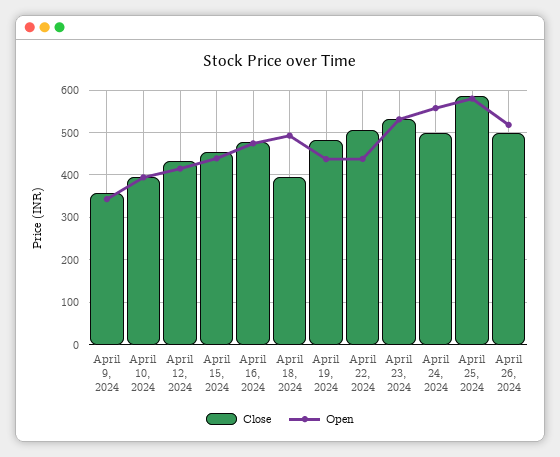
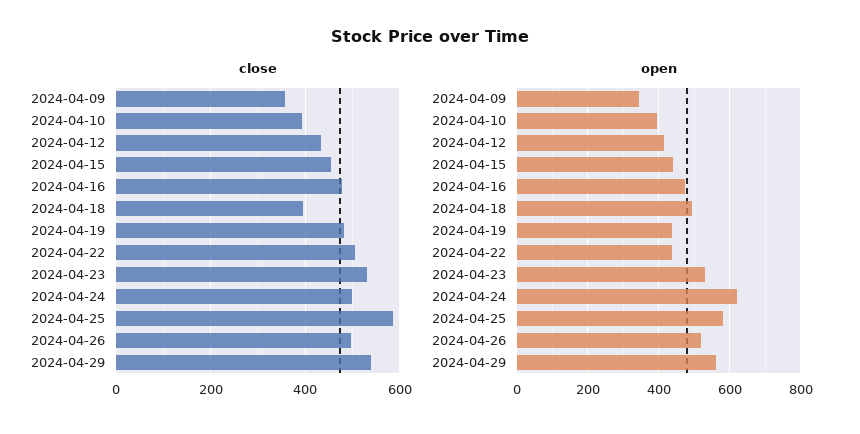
Open, April 24, 2024: 560 -> 620
Close, 2024-04-29: none -> 540
Open, 2024-04-29: none -> 560

